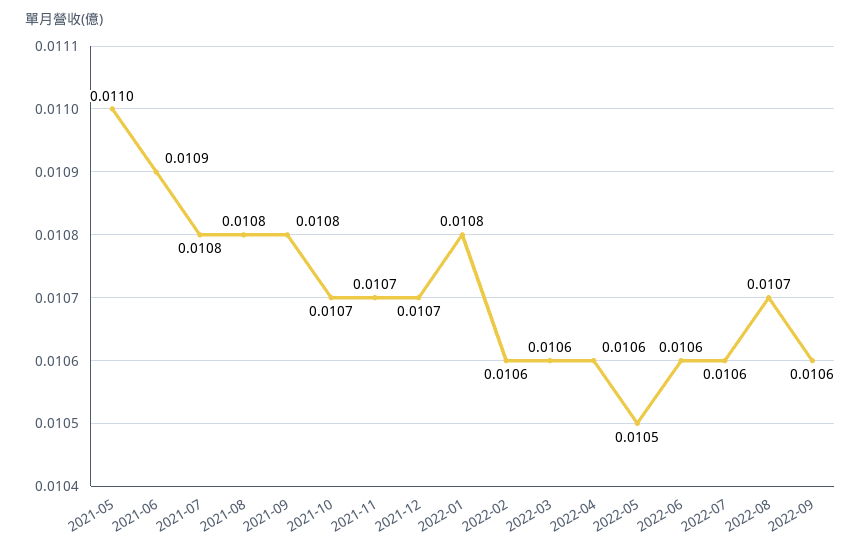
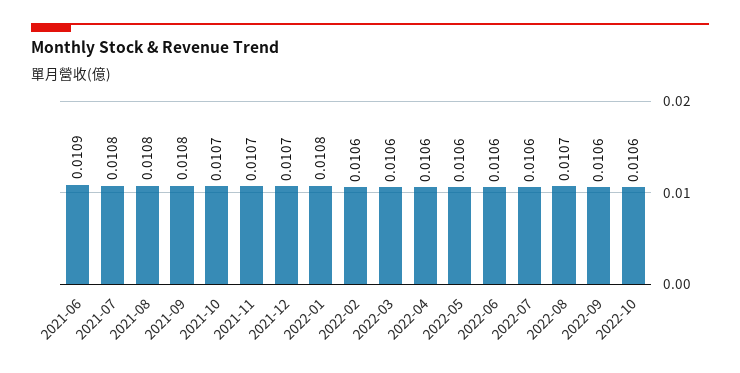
2021-05: 0.011 -> none
2022-05: 0.0105 -> 0.0106
2022-10: none -> 0.0106

